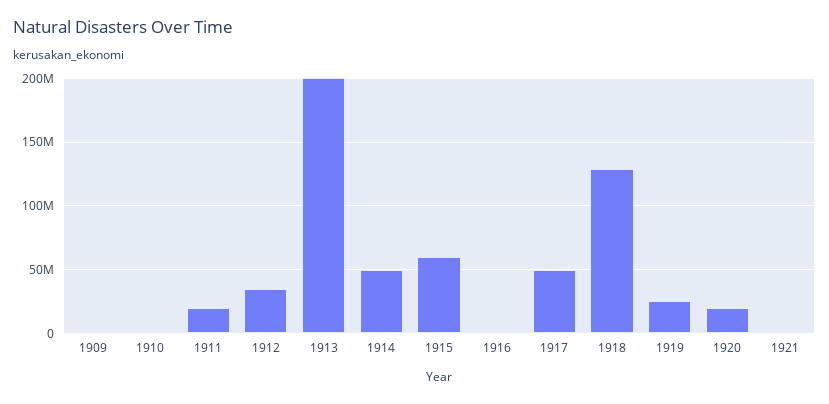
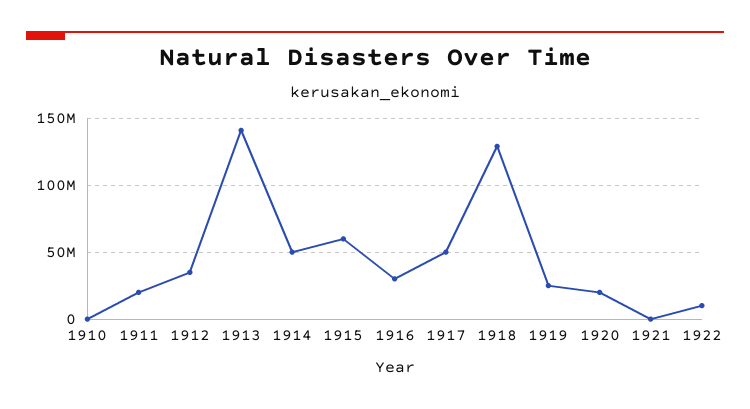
1909: 0 -> none
1913: 200000000 -> 140000000
1916: 0 -> 30000000
1922: none -> 10000000

